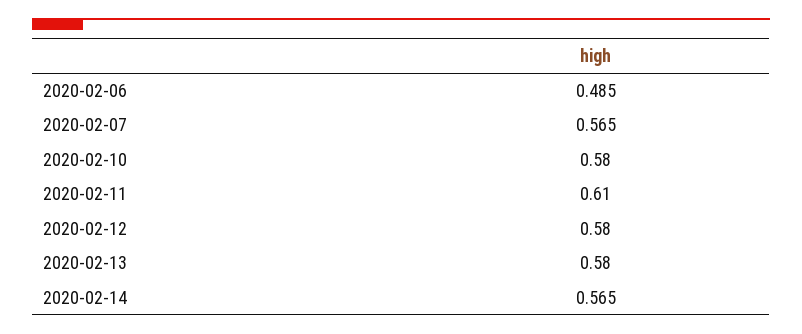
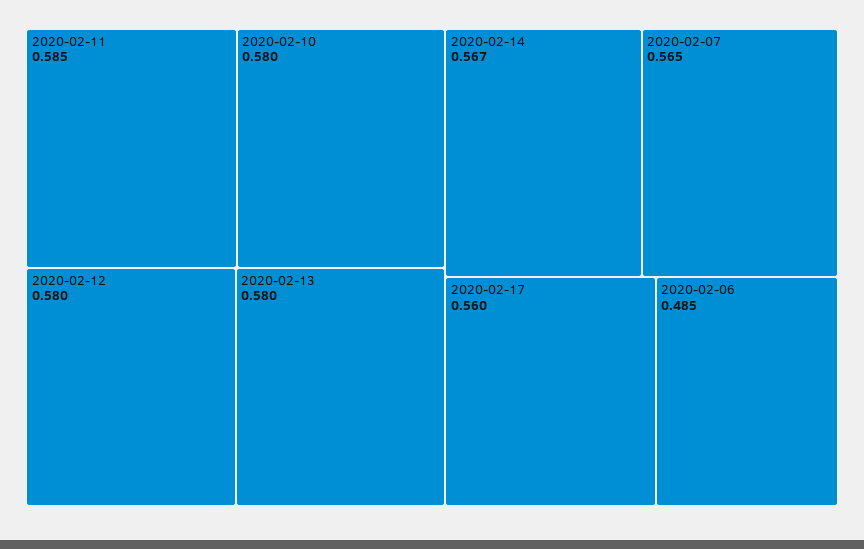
2020-02-11: 0.61 -> 0.585
2020-02-14: 0.565 -> 0.567
2020-02-17: none -> 0.56

